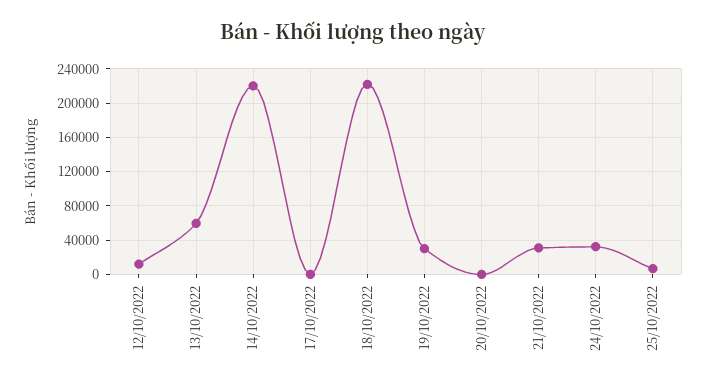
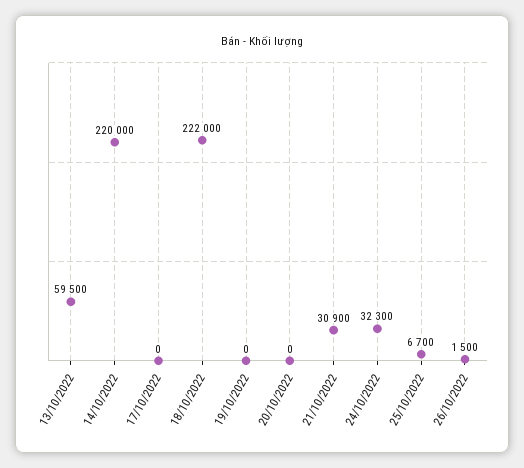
12/10/2022: 10000 -> none
19/10/2022: 30000 -> 0
26/10/2022: none -> 1500

